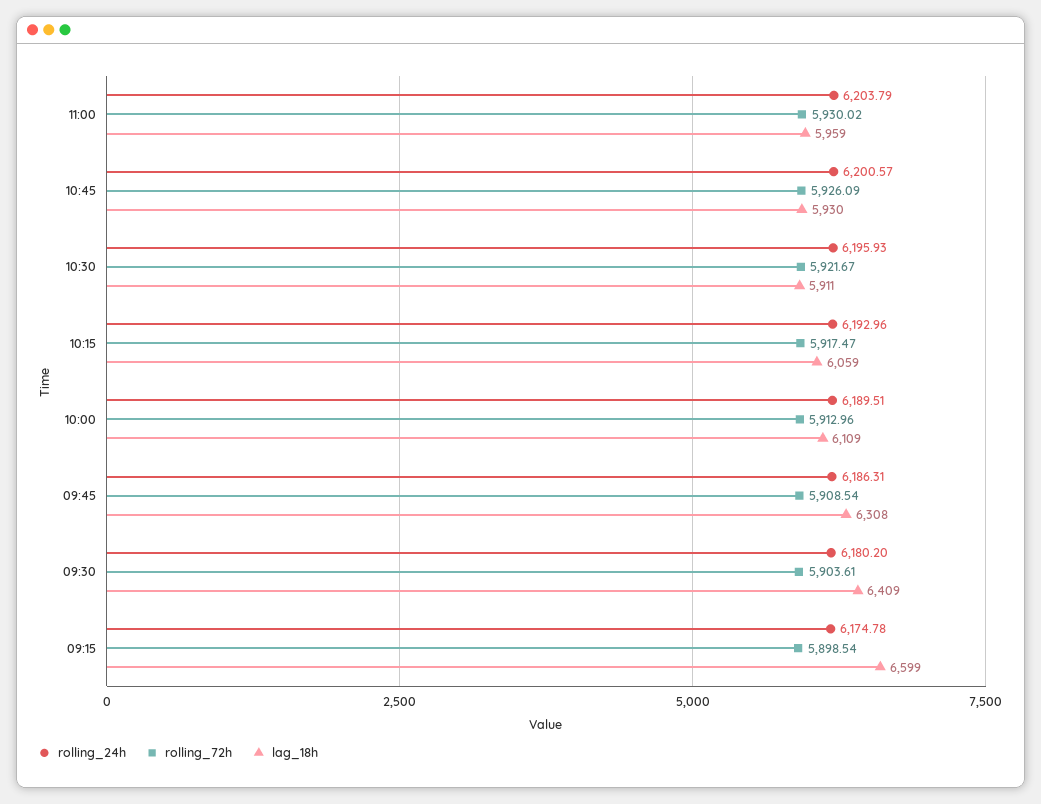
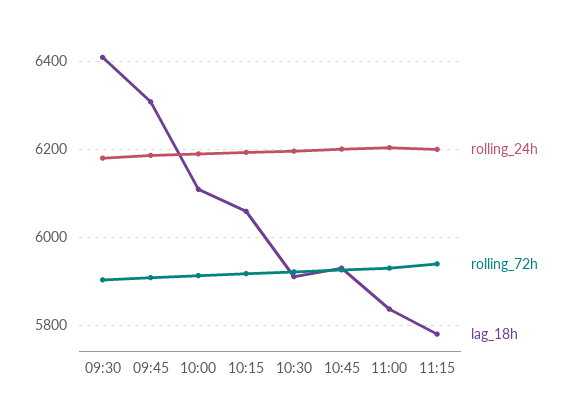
lag_18h, 11:00: 5959 -> 5840
rolling_24h, 09:15: 6174.78 -> none
rolling_72h, 09:15: 5898.54 -> none
lag_18h, 09:15: 6599 -> none
rolling_24h, 11:15: none -> 6200
rolling_72h, 11:15: none -> 5940
lag_18h, 11:15: none -> 5780

